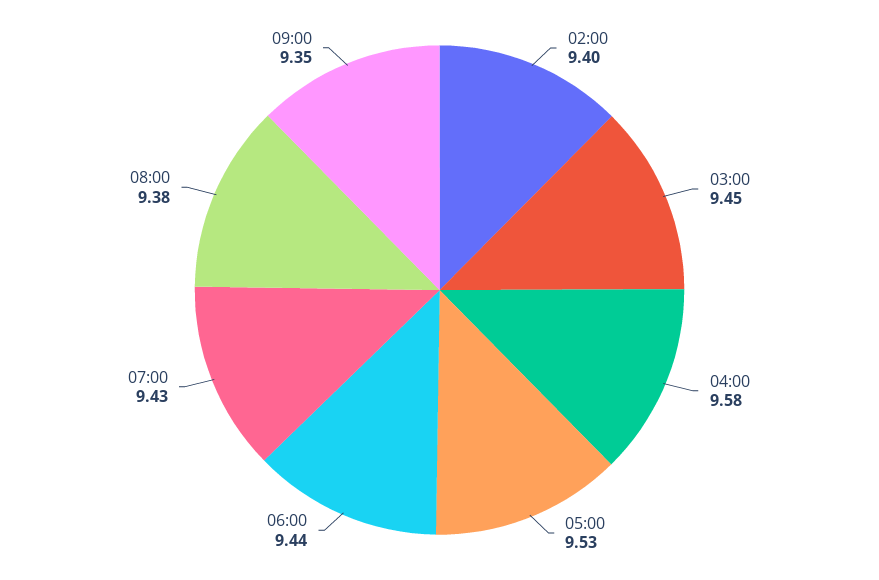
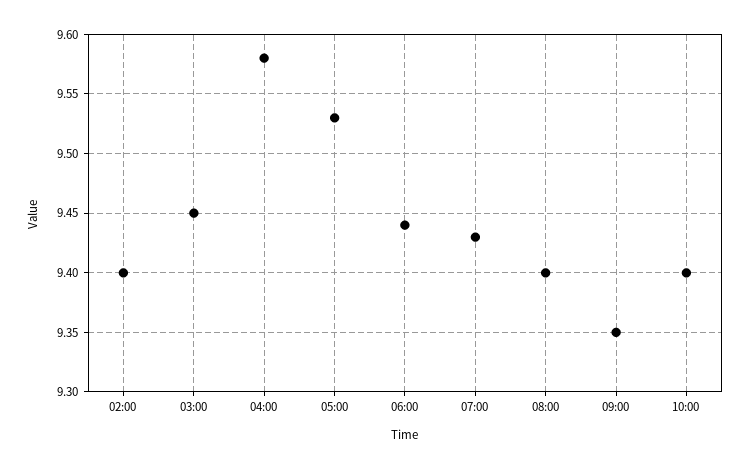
08:00: 9.38 -> 9.4
10:00: none -> 9.4

